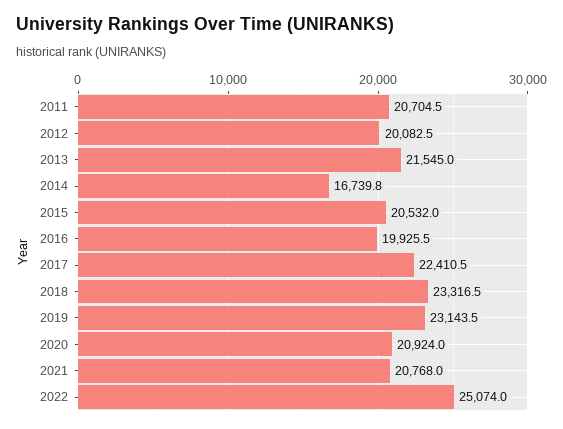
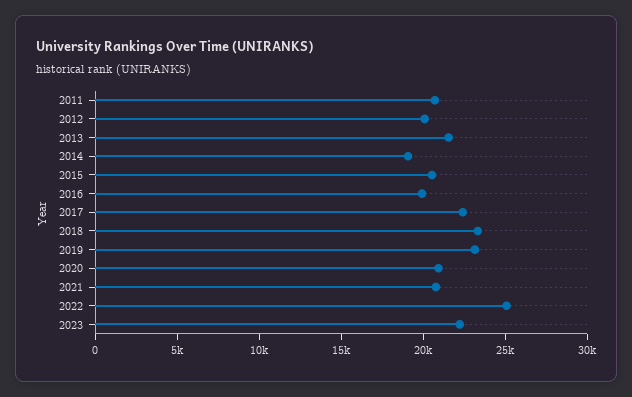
2014: 16739.8 -> 19000
2023: none -> 22000

